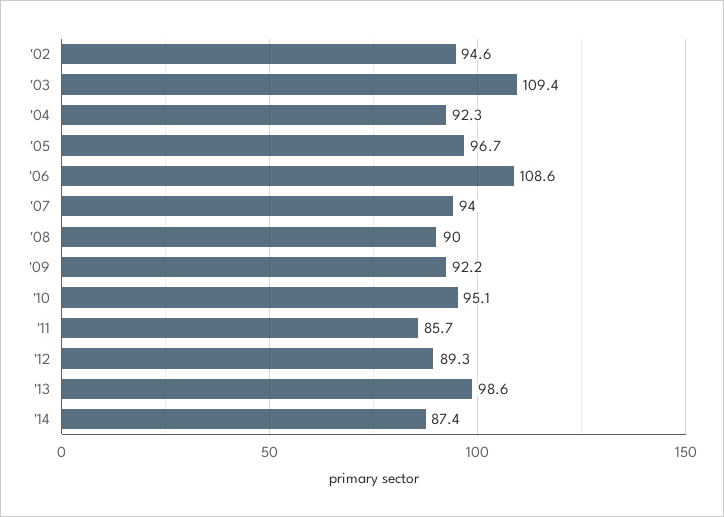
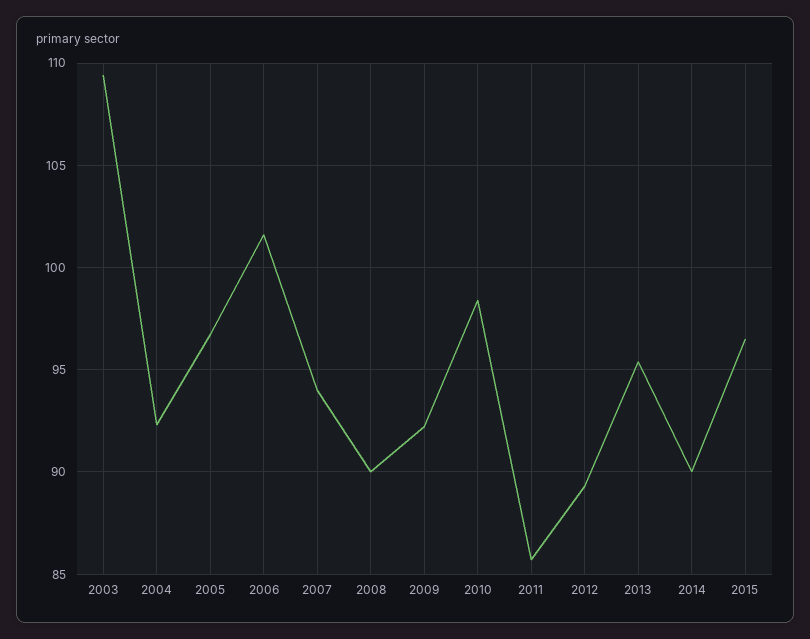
'02: 94.6 -> none
'06: 108.6 -> 101.5
'10: 95.1 -> 98.5
'13: 98.6 -> 95.5
'14: 87.4 -> 90
2015: none -> 96.5

